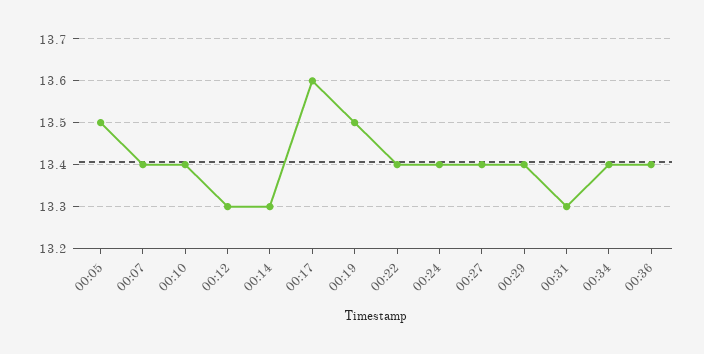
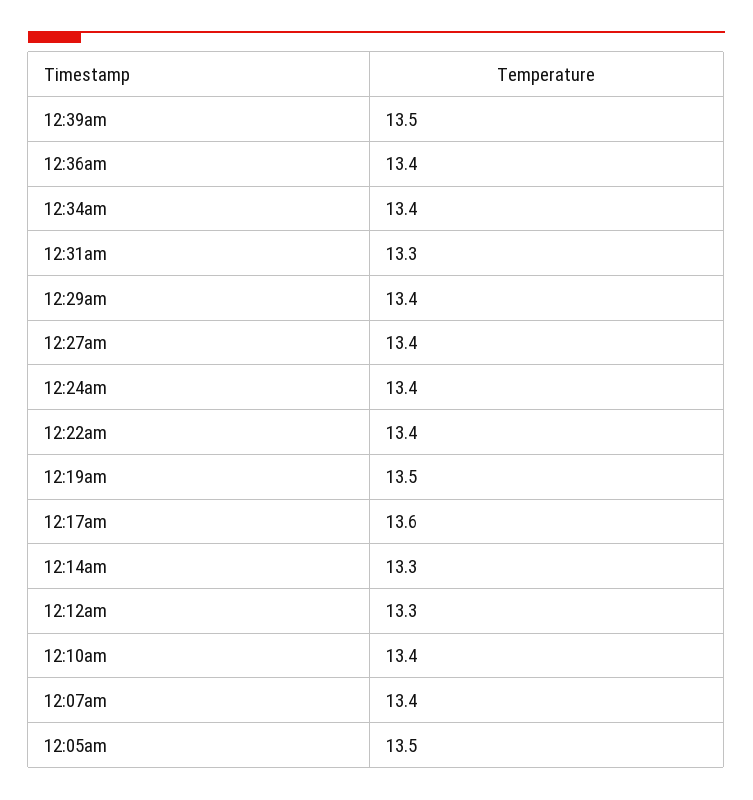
12:39am: none -> 13.5

